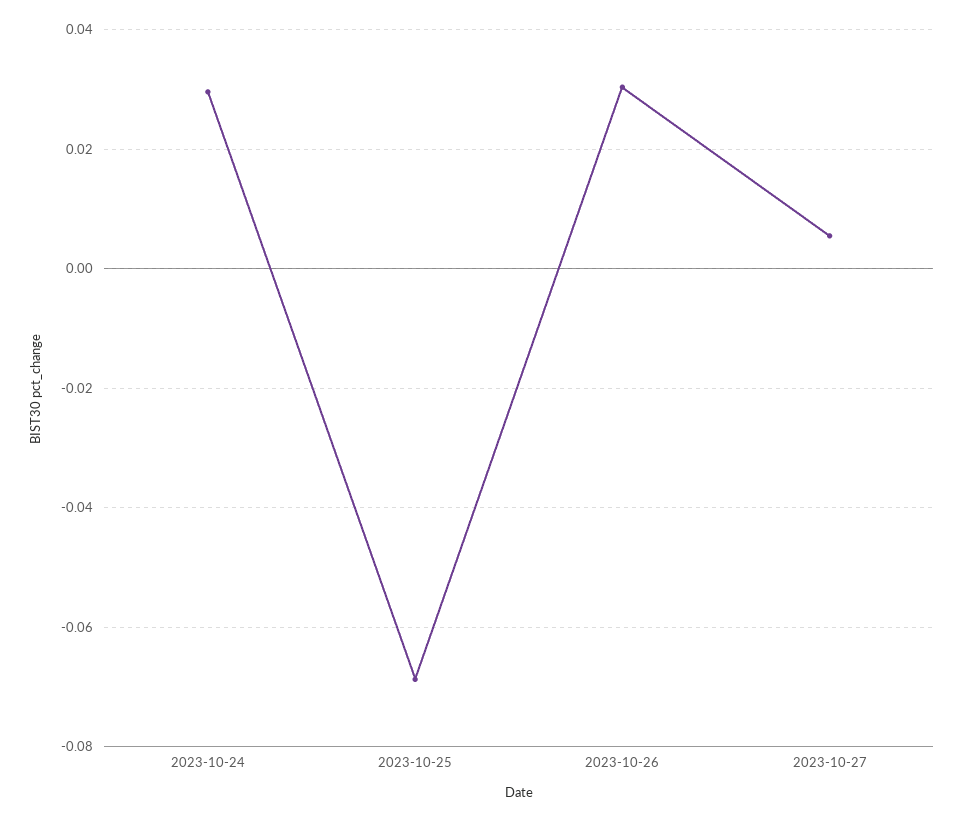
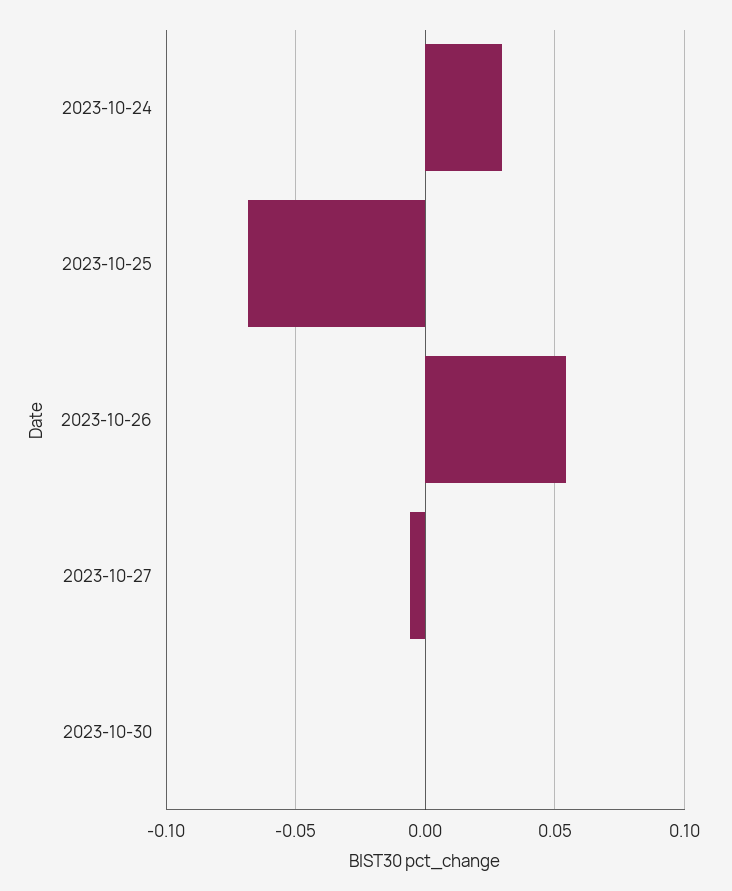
2023-10-26: 0.03 -> 0.055
2023-10-27: 0.006 -> -0.005
2023-10-30: none -> 0

